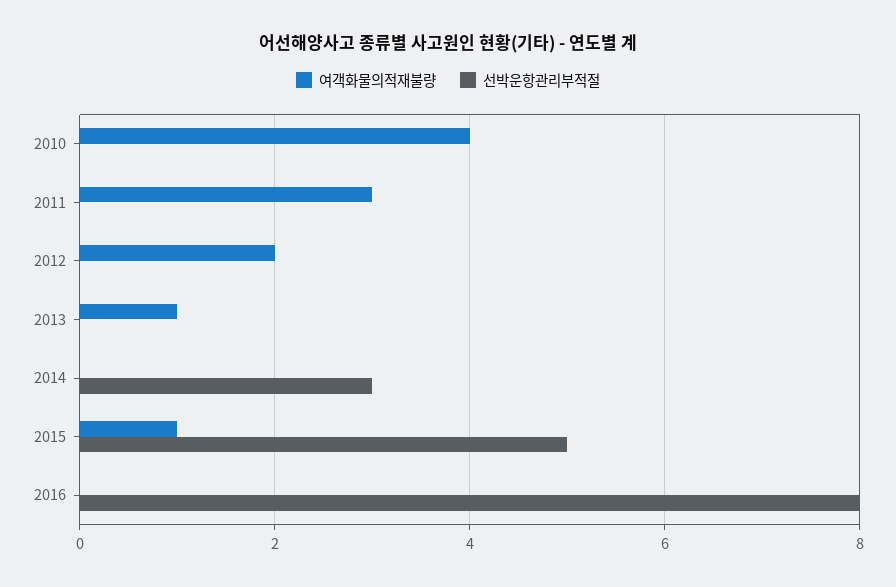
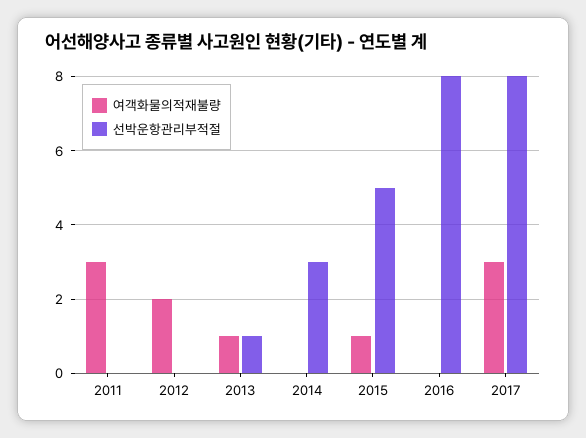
여객화물의적재불량, 2010: 4 -> none
선박운항관리부적절, 2010: 0 -> none
선박운항관리부적절, 2013: 0 -> 1
여객화물의적재불량, 2017: none -> 3
선박운항관리부적절, 2017: none -> 8

